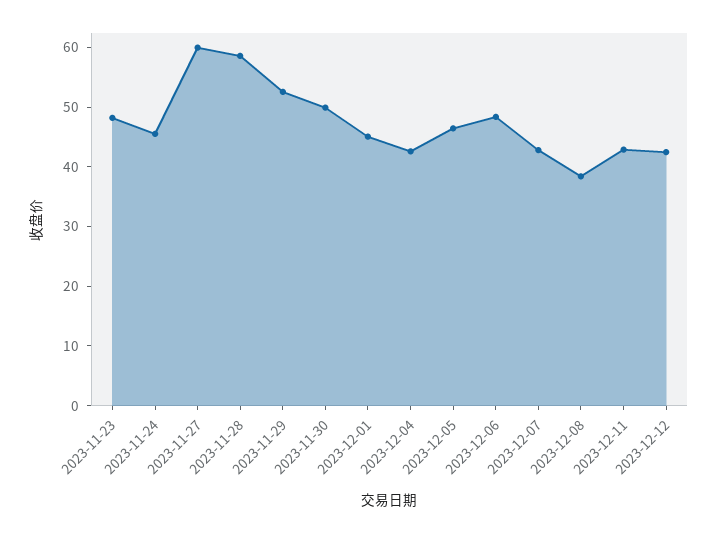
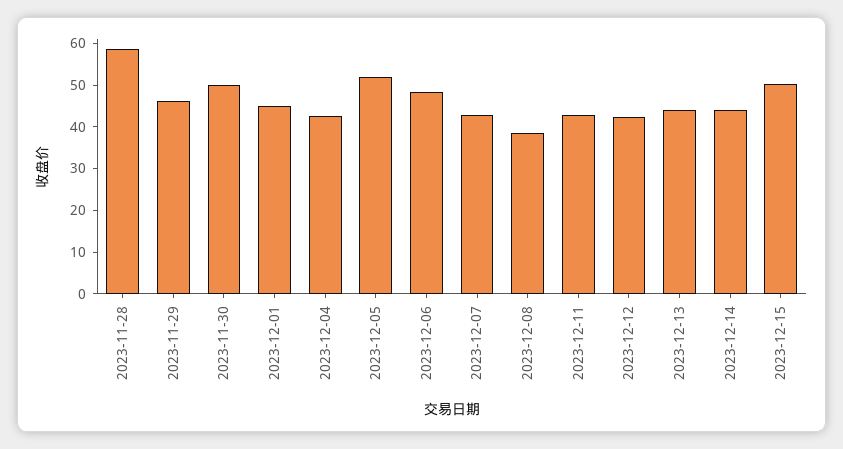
2023-11-23: 48 -> none
2023-11-24: 46 -> none
2023-11-27: 60 -> none
2023-11-29: 52 -> 46
2023-12-05: 46 -> 52
2023-12-13: none -> 44
2023-12-14: none -> 44
2023-12-15: none -> 50

